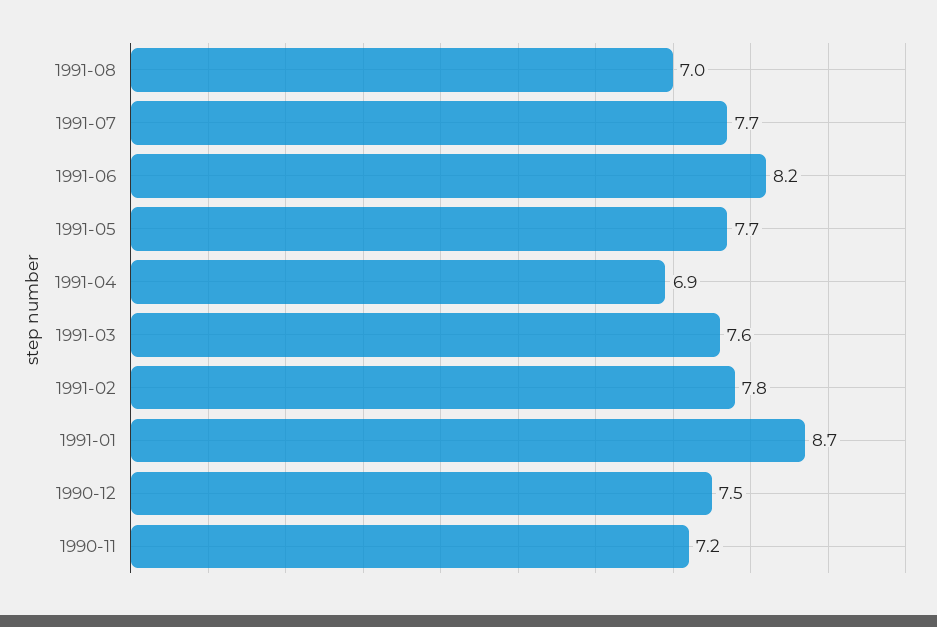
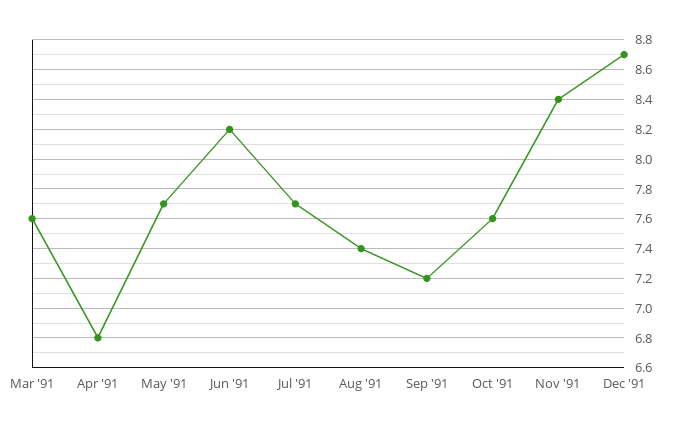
1991-08: 7 -> 7.4
1991-04: 6.9 -> 6.8
1991-02: 7.8 -> none
1991-01: 8.7 -> none
1990-12: 7.5 -> none
1990-11: 7.2 -> none
Sep '91: none -> 7.2
Oct '91: none -> 7.6
Nov '91: none -> 8.4
Dec '91: none -> 8.7

